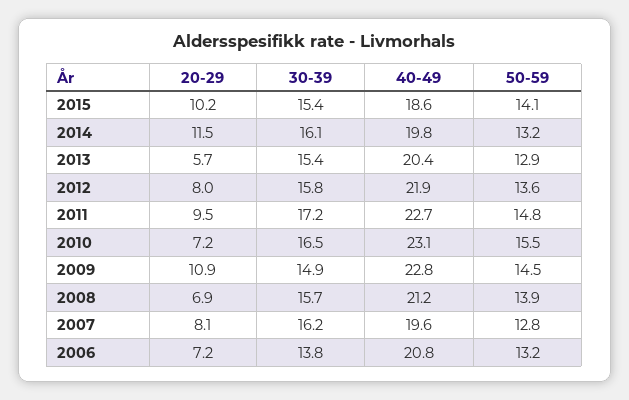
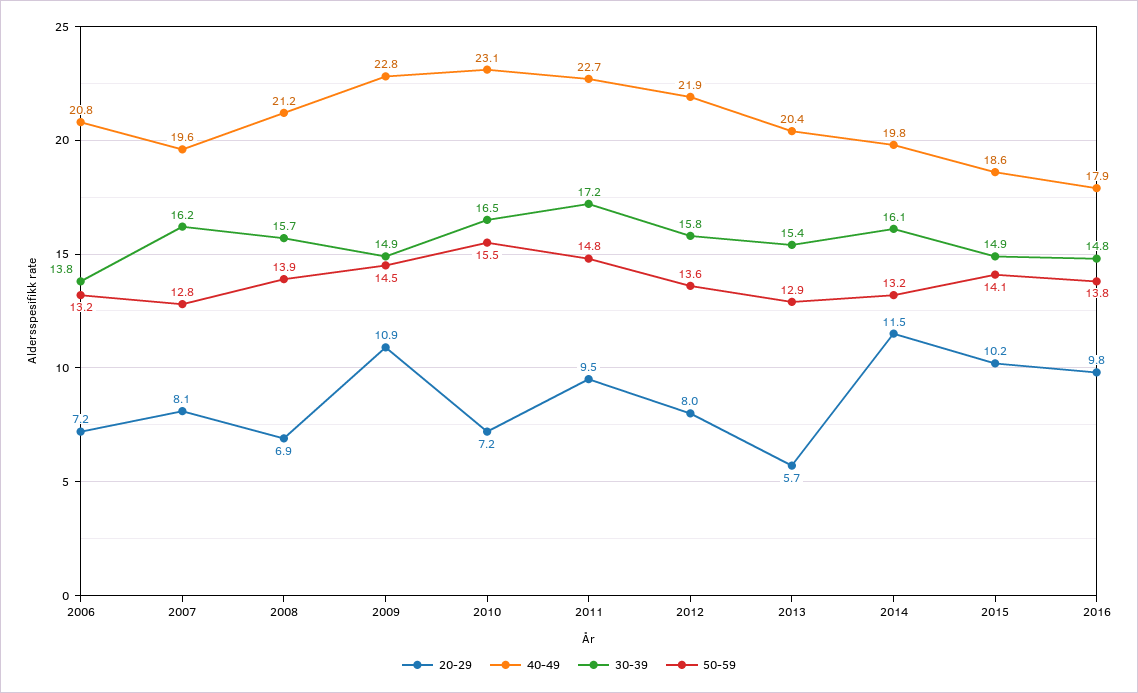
30-39, 2015: 15.4 -> 14.9
20-29, 2016: none -> 9.8
40-49, 2016: none -> 17.9
30-39, 2016: none -> 14.8
50-59, 2016: none -> 13.8

